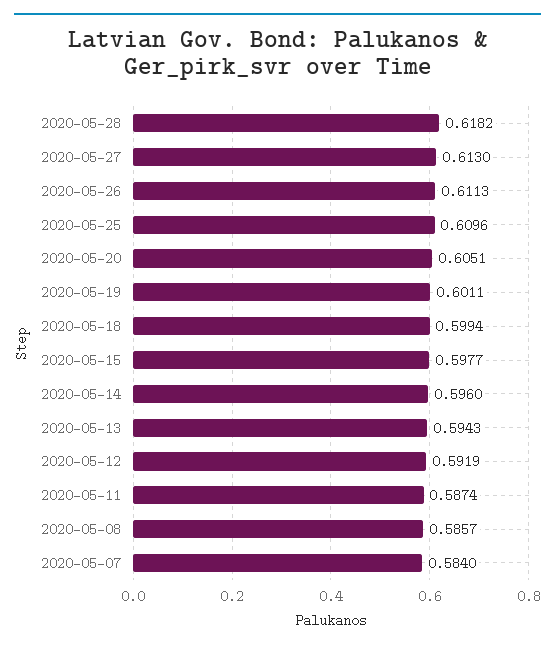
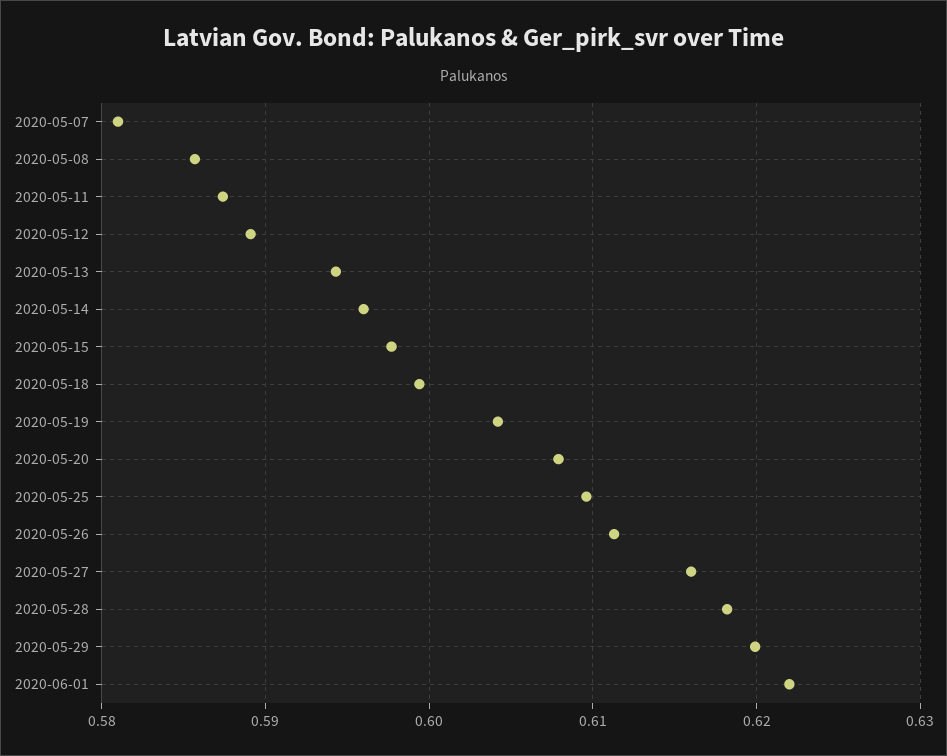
2020-05-27: 0.613 -> 0.616
2020-05-20: 0.6051 -> 0.608
2020-05-19: 0.6011 -> 0.604
2020-05-12: 0.5919 -> 0.589
2020-05-07: 0.584 -> 0.581
2020-05-29: none -> 0.62
2020-06-01: none -> 0.622

